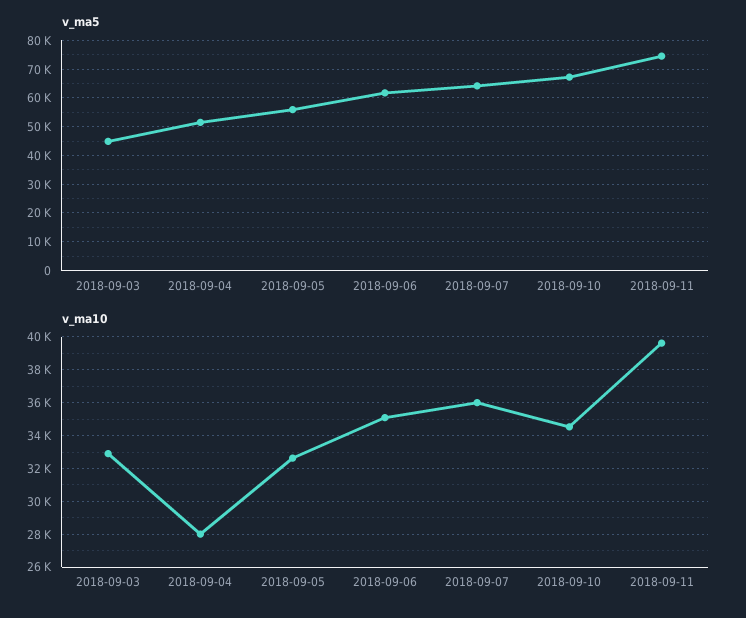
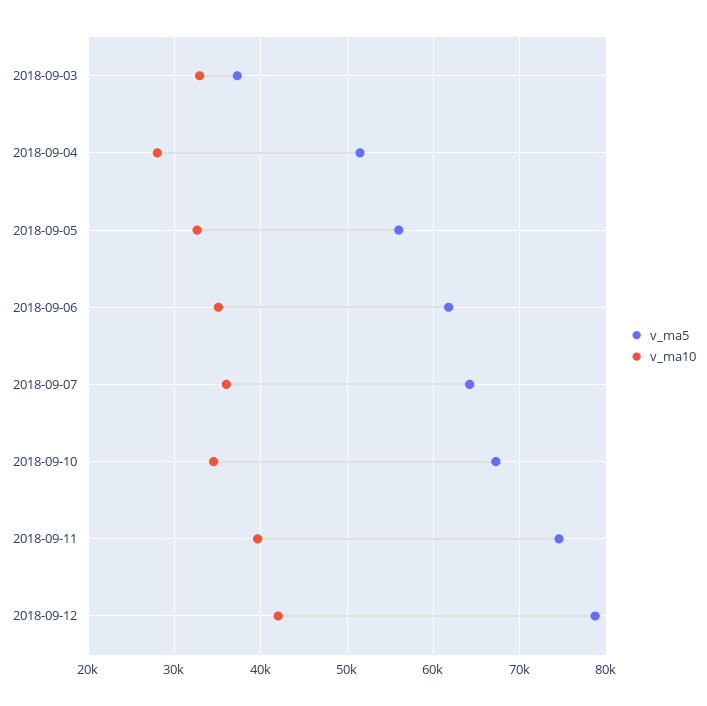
v_ma5, 2018-09-03: 45000 -> 37000
v_ma5, 2018-09-12: none -> 79000
v_ma10, 2018-09-12: none -> 42000

